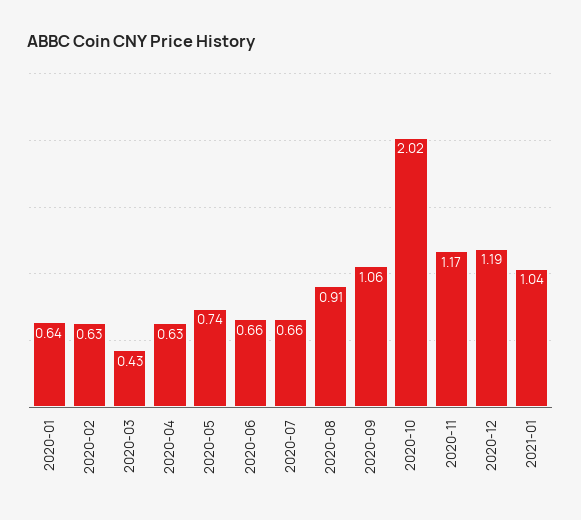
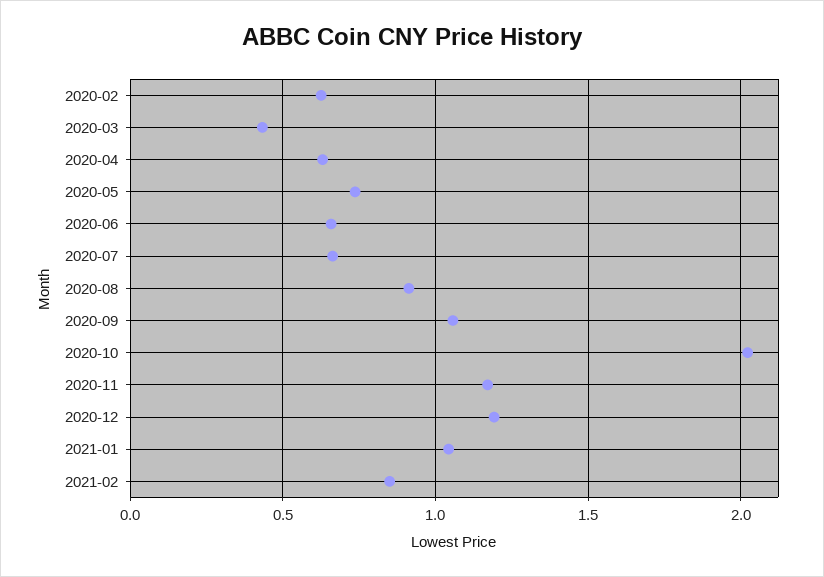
2020-01: 0.64 -> none
2021-02: none -> 0.85

